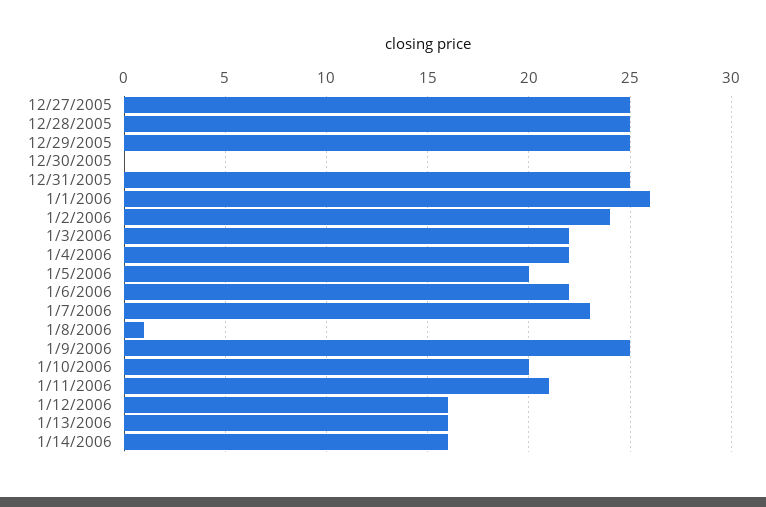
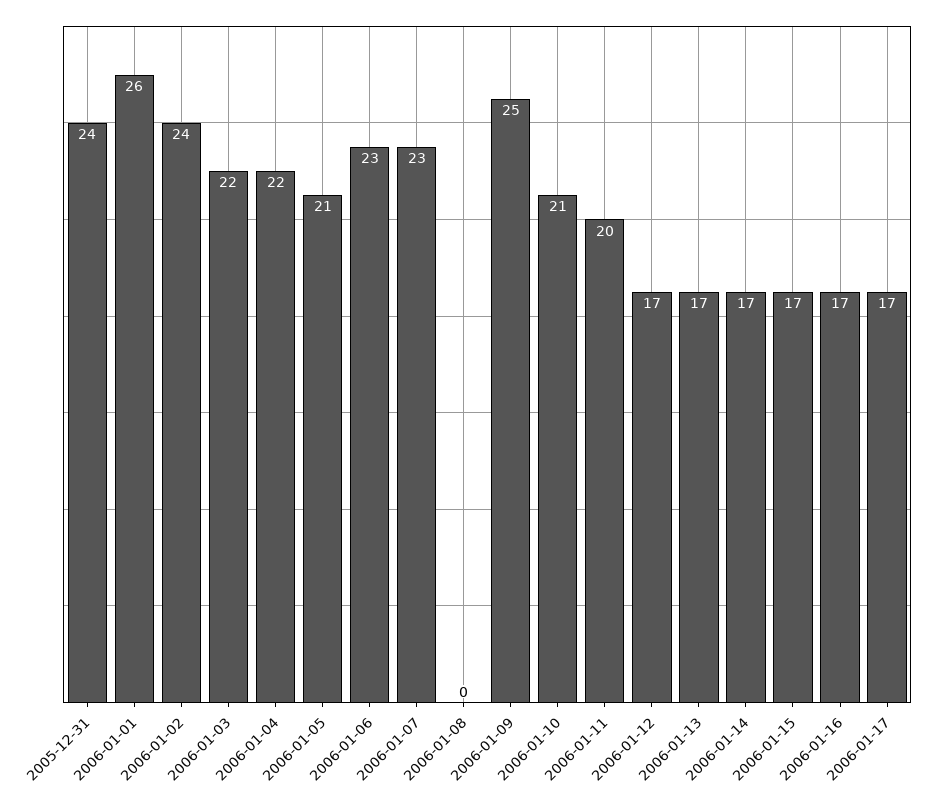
12/27/2005: 25 -> none
12/28/2005: 25 -> none
12/29/2005: 25 -> none
12/30/2005: 0 -> none
12/31/2005: 25 -> 24
1/5/2006: 20 -> 21
1/6/2006: 22 -> 23
1/8/2006: 1 -> 0
1/10/2006: 20 -> 21
1/11/2006: 21 -> 20
1/12/2006: 16 -> 17
1/13/2006: 16 -> 17
1/14/2006: 16 -> 17
2006-01-15: none -> 17
2006-01-16: none -> 17
2006-01-17: none -> 17

